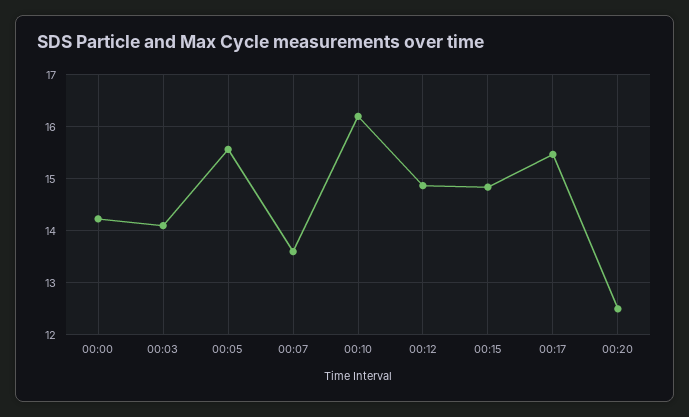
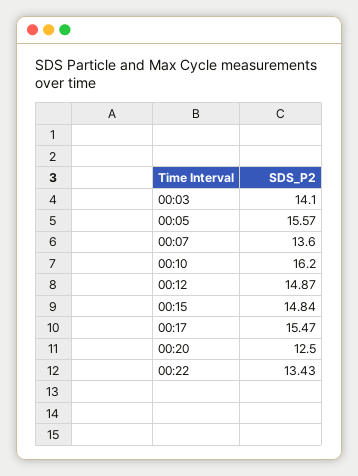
00:00: 14.2 -> none
00:22: none -> 13.43

